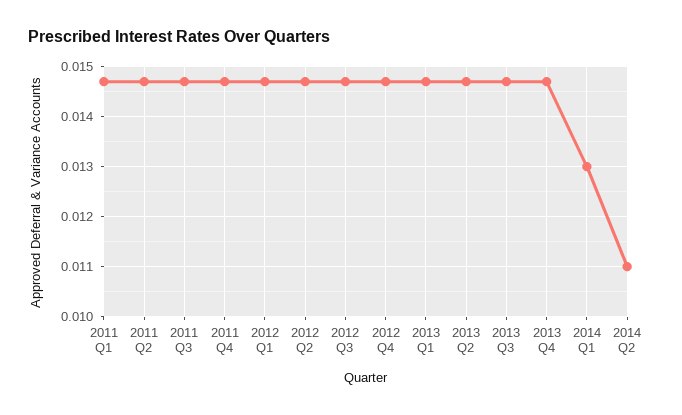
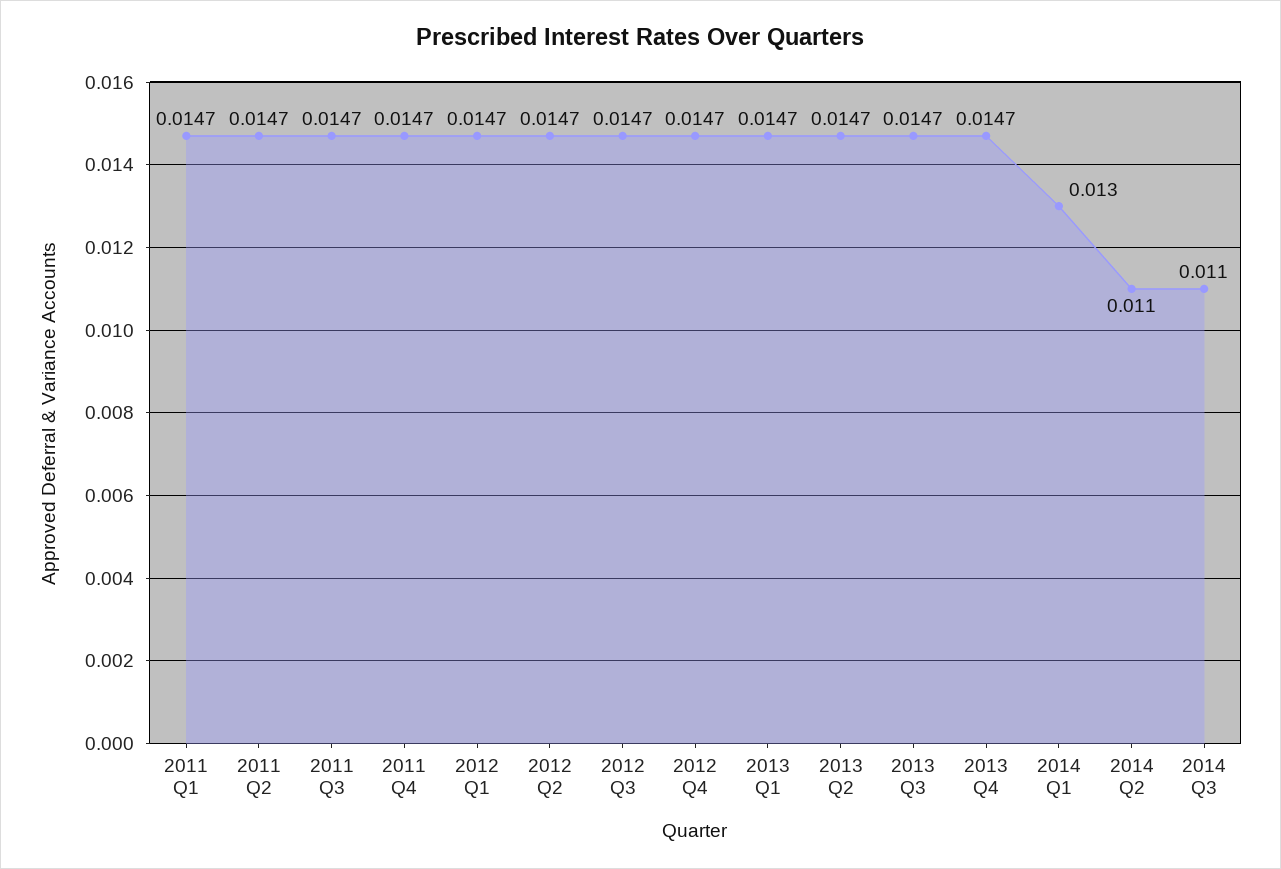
2014 Q3: none -> 0.011

